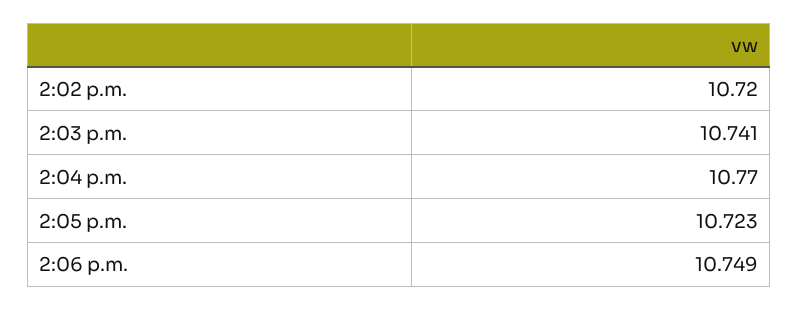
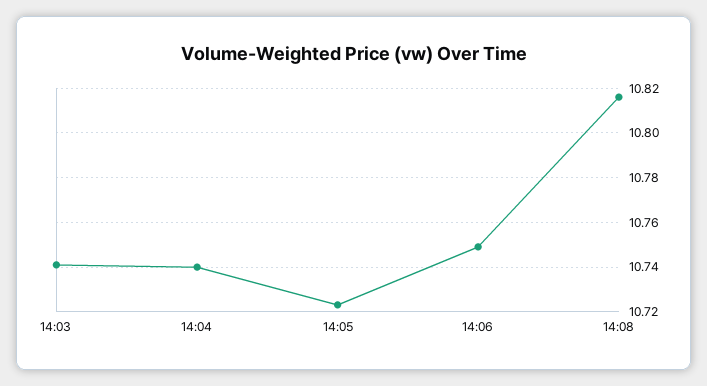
2:02 p.m.: 10.72 -> none
2:04 p.m.: 10.77 -> 10.74
14:08: none -> 10.815

